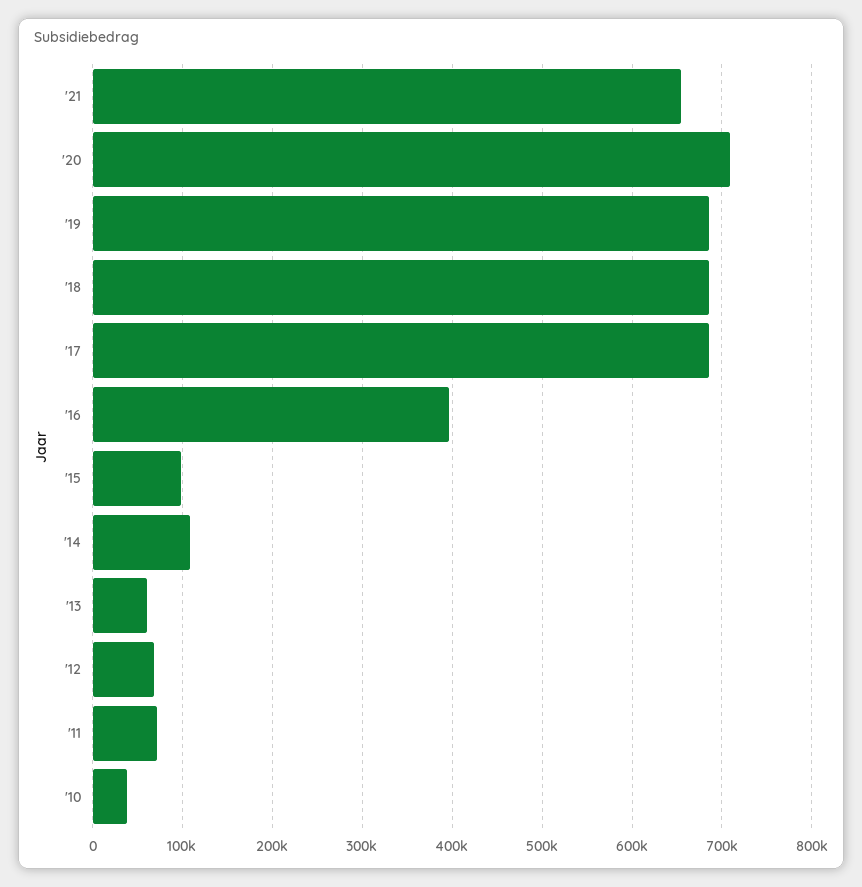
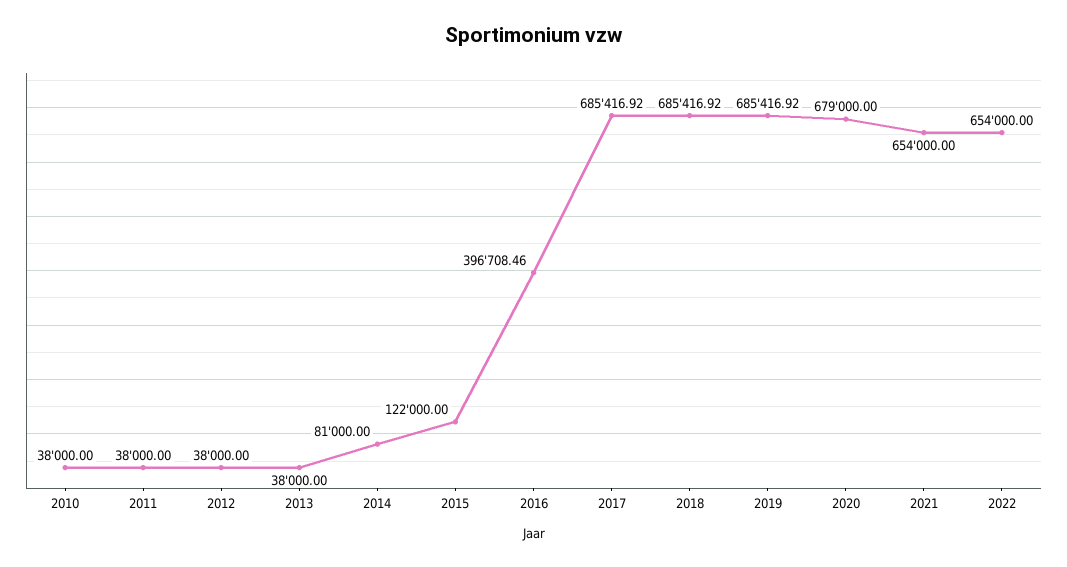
'20: 710000 -> 679000
'15: 100000 -> 122000
'14: 110000 -> 81000
'13: 60000 -> 38000
'12: 70000 -> 38000
'11: 70000 -> 38000
2022: none -> 654000

